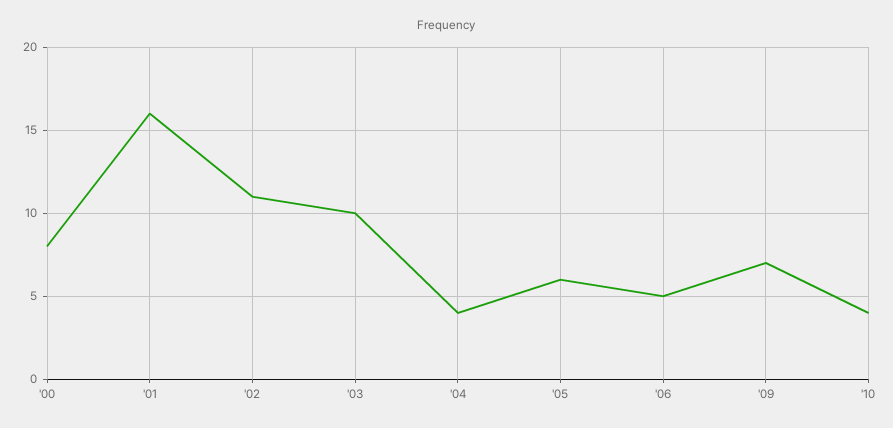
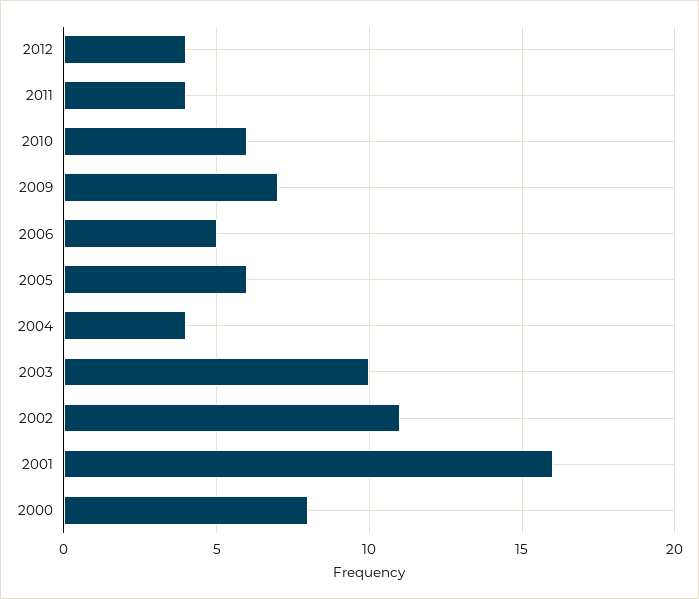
'10: 4 -> 6
2012: none -> 4
2011: none -> 4

